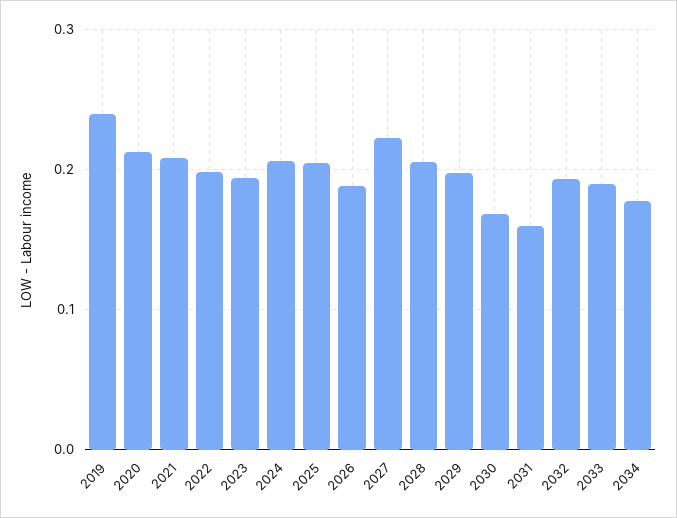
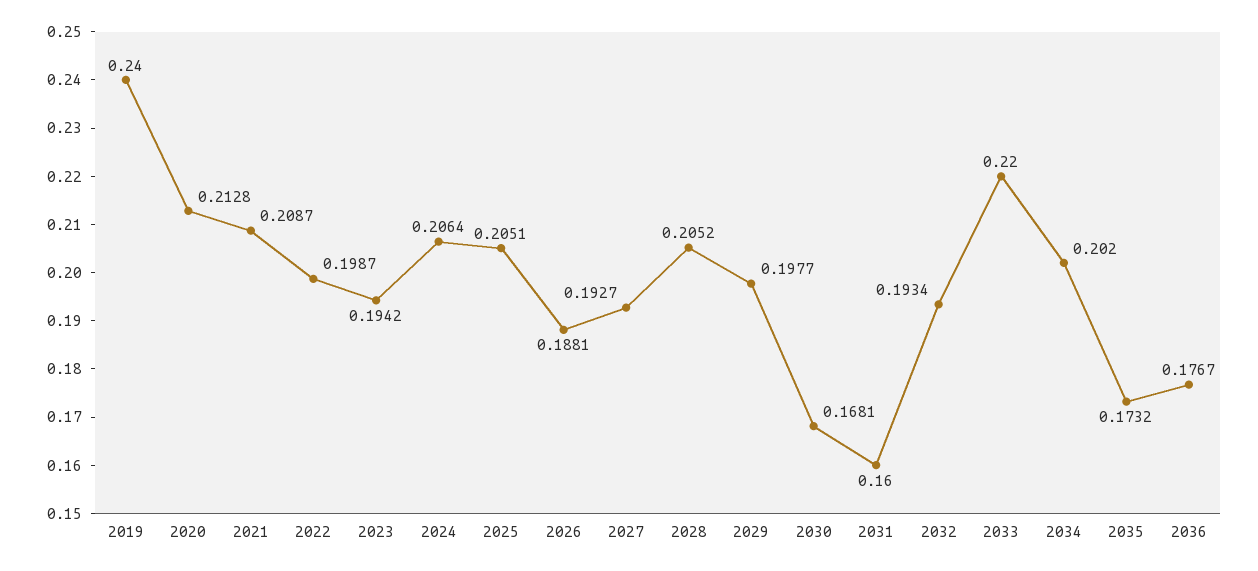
2027: 0.22 -> 0.1927
2033: 0.19 -> 0.22
2034: 0.18 -> 0.202
2035: none -> 0.1732
2036: none -> 0.1767

